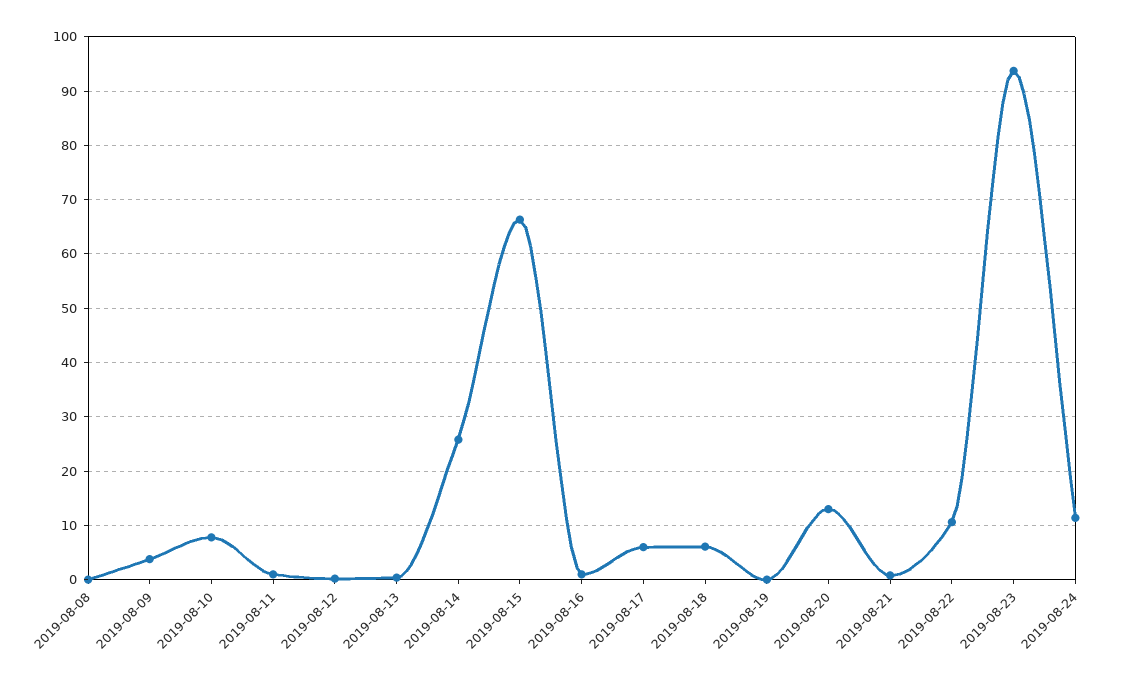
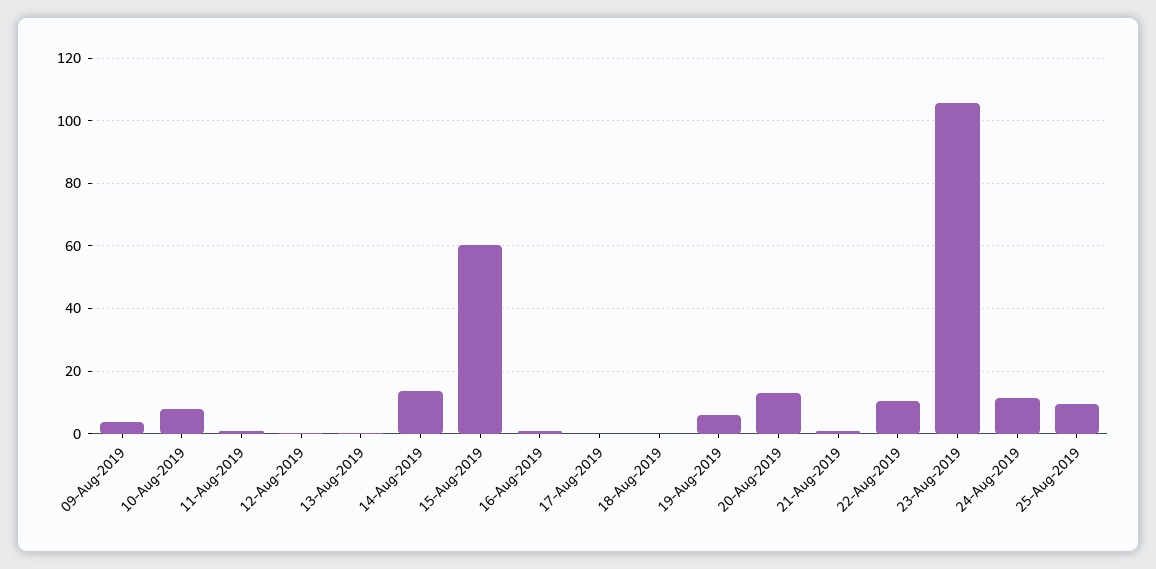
2019-08-08: 0 -> none
2019-08-14: 26 -> 14
2019-08-15: 66 -> 60
2019-08-17: 6 -> 0
2019-08-18: 6 -> 0
2019-08-19: 0 -> 6
2019-08-23: 94 -> 106
25-Aug-2019: none -> 10

